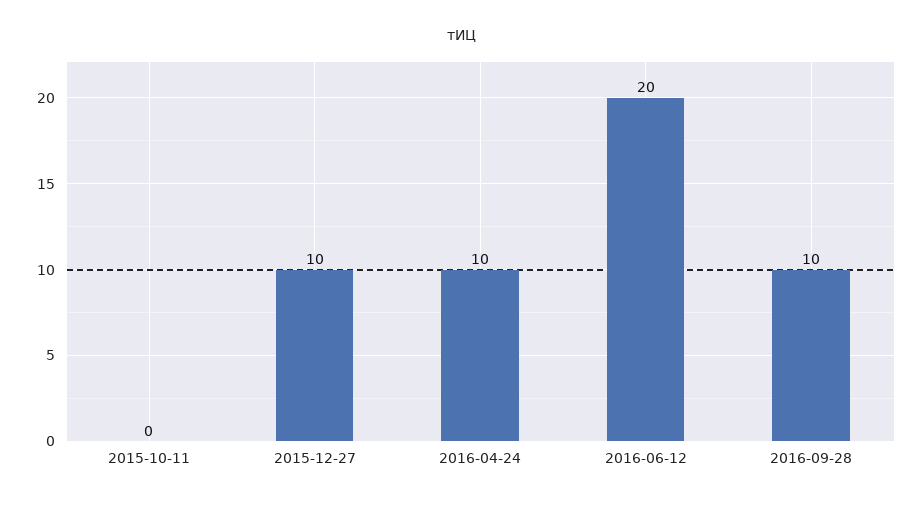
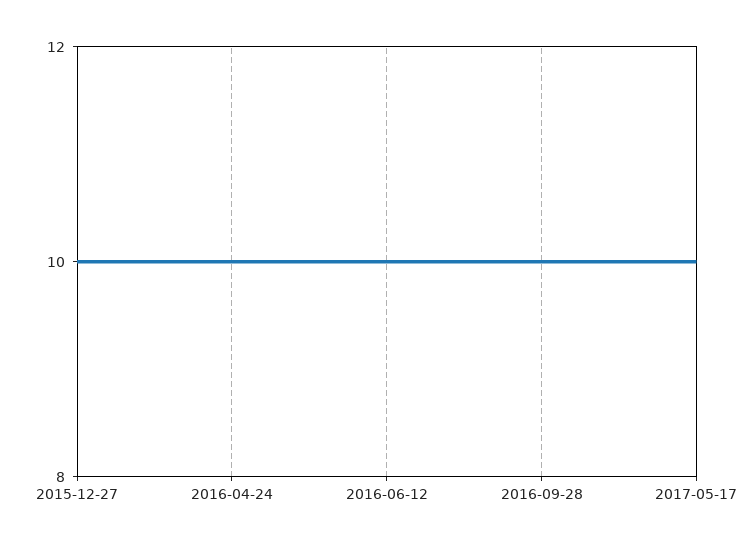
2015-10-11: 0 -> none
2016-06-12: 20 -> 10
2017-05-17: none -> 10

